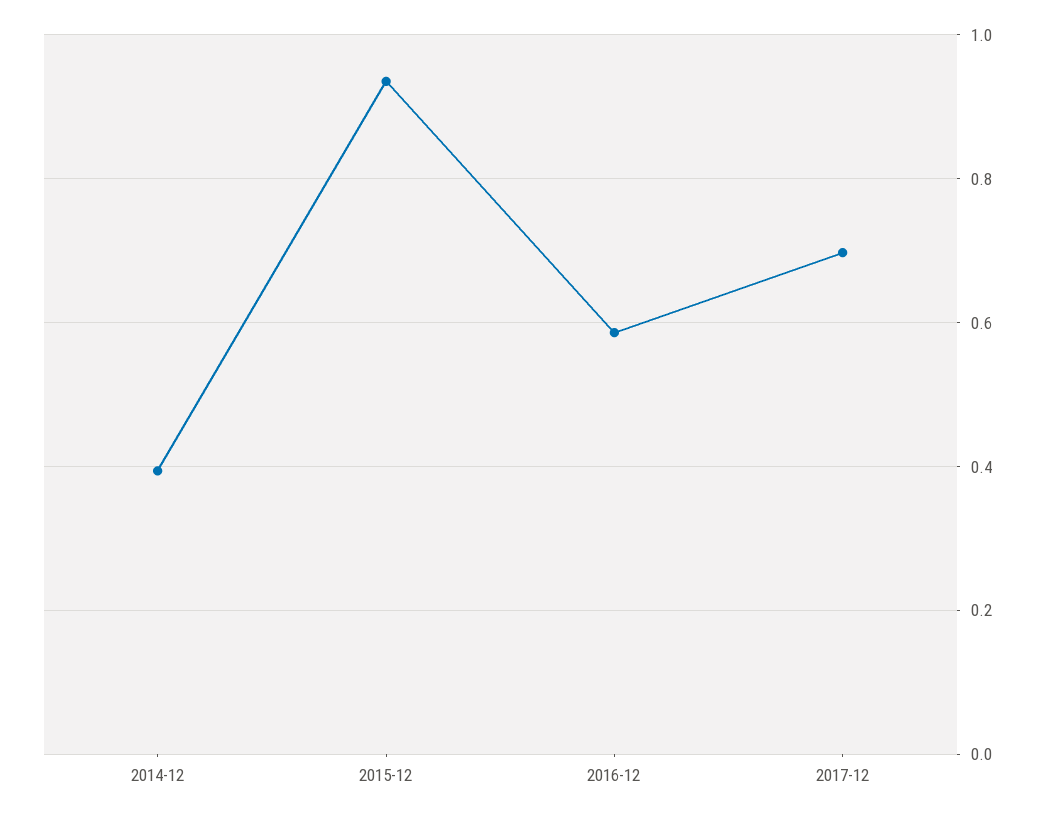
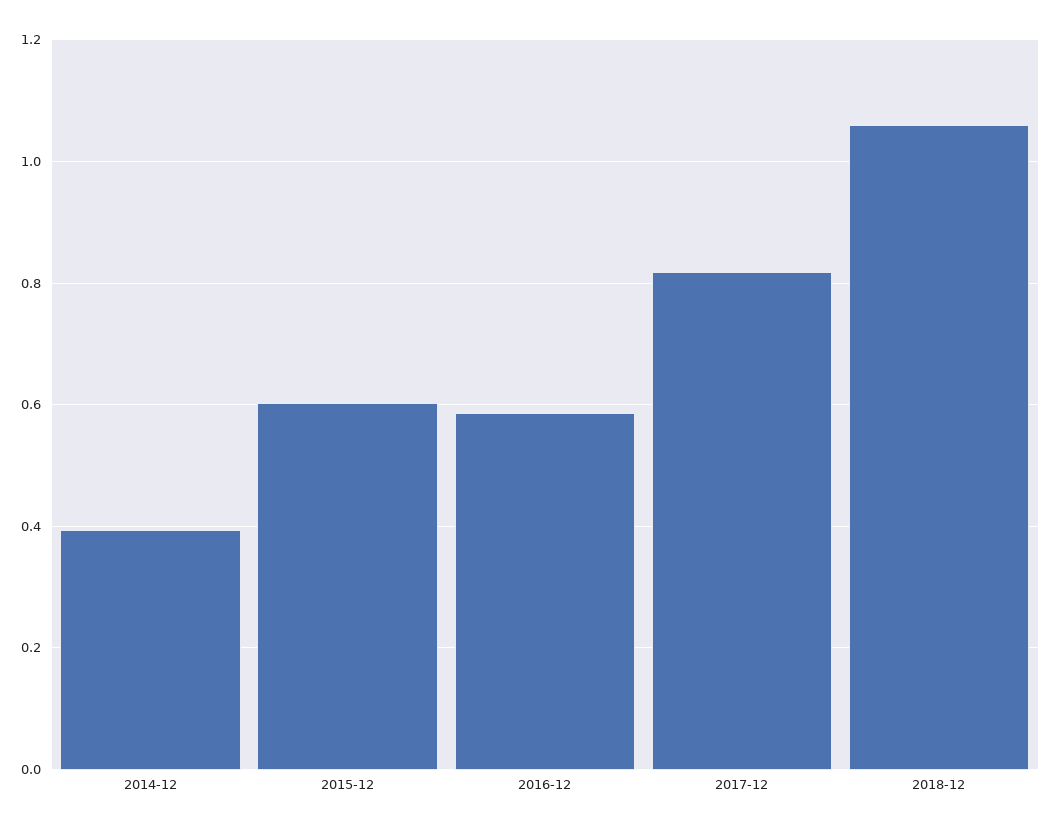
2015-12: 0.94 -> 0.6
2017-12: 0.7 -> 0.82
2018-12: none -> 1.06

